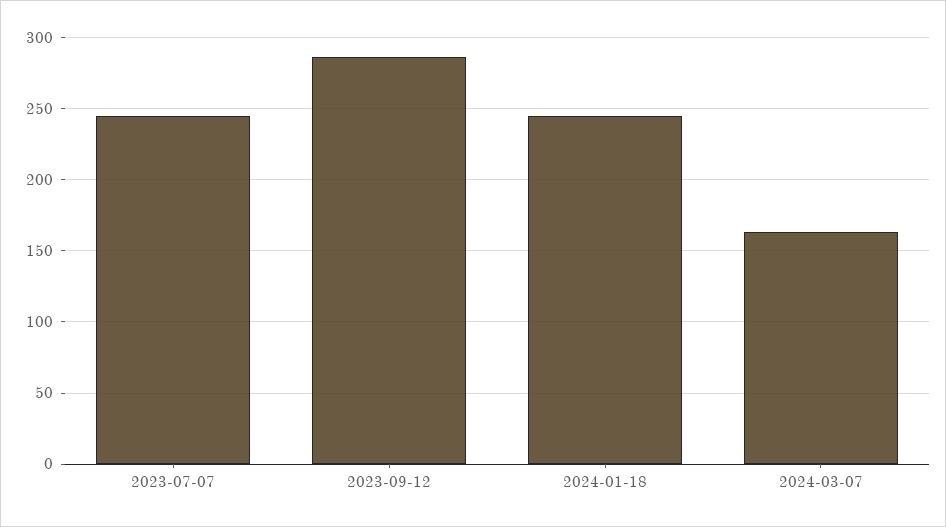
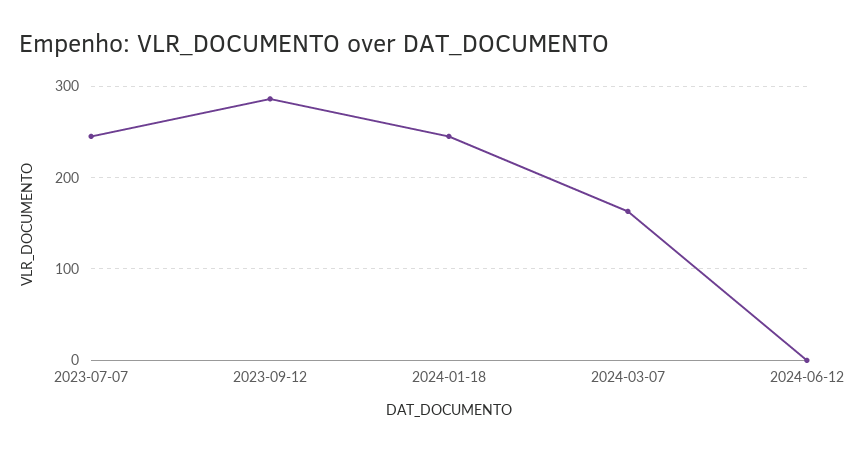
2024-06-12: none -> 0

